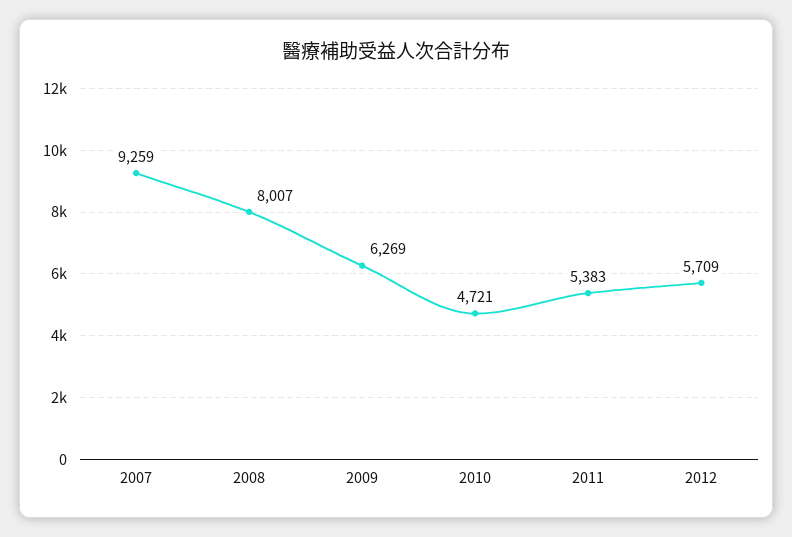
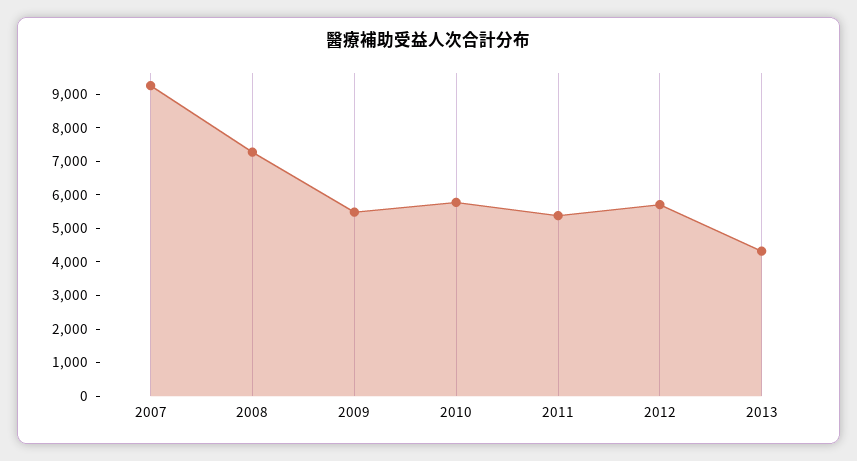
2008: 8007 -> 7250
2009: 6269 -> 5500
2010: 4721 -> 5750
2013: none -> 4250

